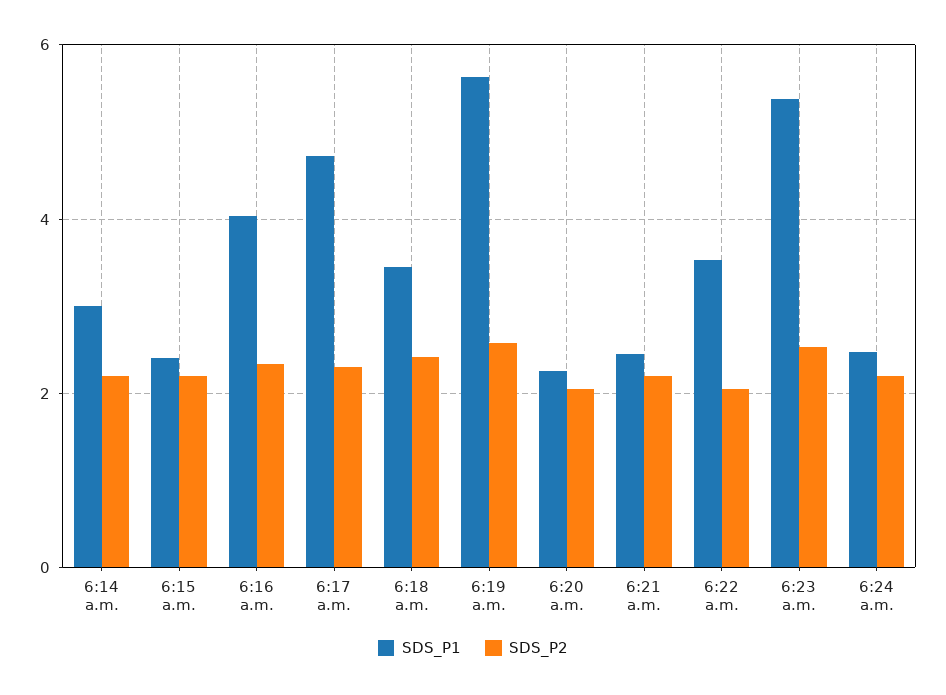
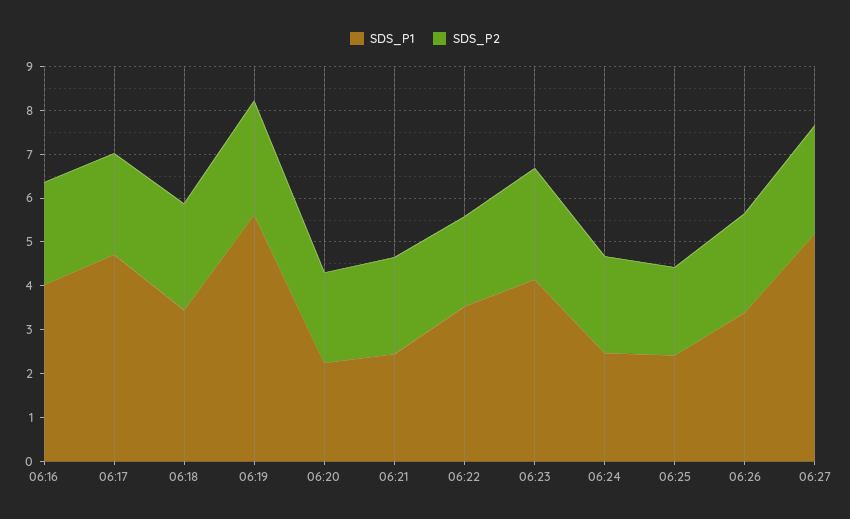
SDS_P1, 6:14 a.m.: 3 -> none
SDS_P2, 6:14 a.m.: 2.2 -> none
SDS_P1, 6:15 a.m.: 2.4 -> none
SDS_P2, 6:15 a.m.: 2.2 -> none
SDS_P1, 6:23 a.m.: 5.4 -> 4.2
SDS_P1, 06:25: none -> 2.4
SDS_P2, 06:25: none -> 2
SDS_P1, 06:26: none -> 3.4
SDS_P2, 06:26: none -> 2.2
SDS_P1, 06:27: none -> 5.2
SDS_P2, 06:27: none -> 2.4

